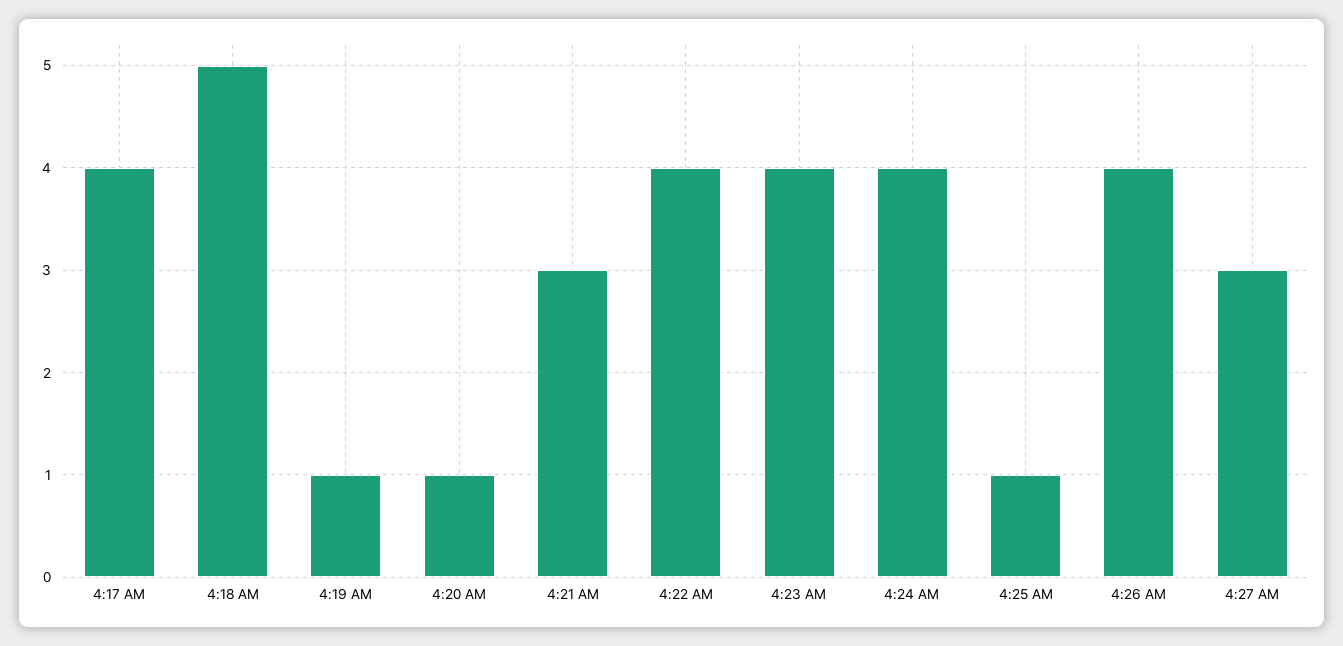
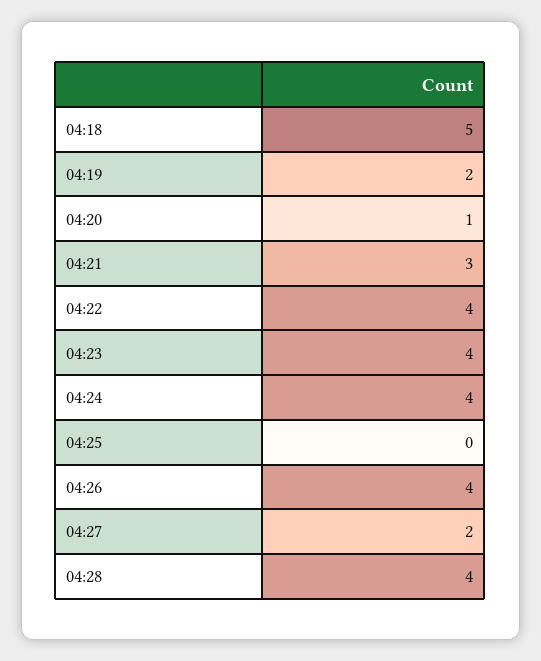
4:17 AM: 4 -> none
4:19 AM: 1 -> 2
4:25 AM: 1 -> 0
4:27 AM: 3 -> 2
04:28: none -> 4

